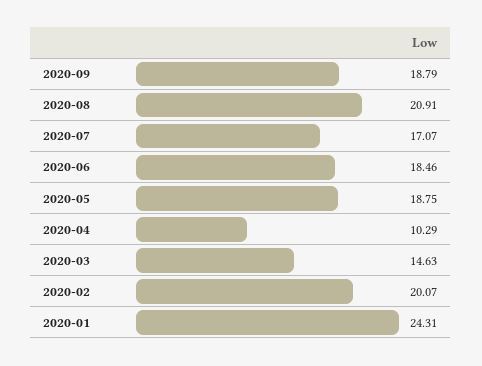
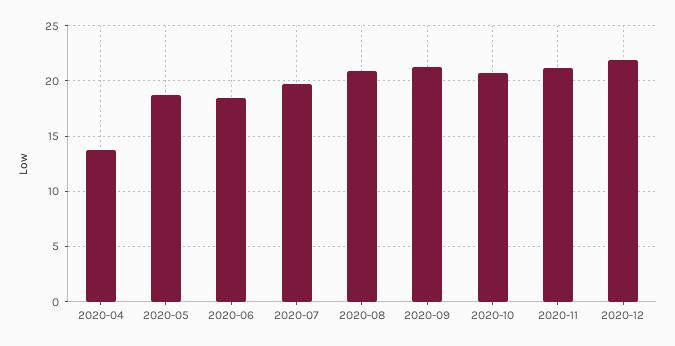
2020-09: 18.79 -> 21
2020-07: 17.07 -> 20
2020-04: 10.29 -> 14
2020-03: 14.63 -> none
2020-02: 20.07 -> none
2020-01: 24.31 -> none
2020-10: none -> 21
2020-11: none -> 21
2020-12: none -> 22

